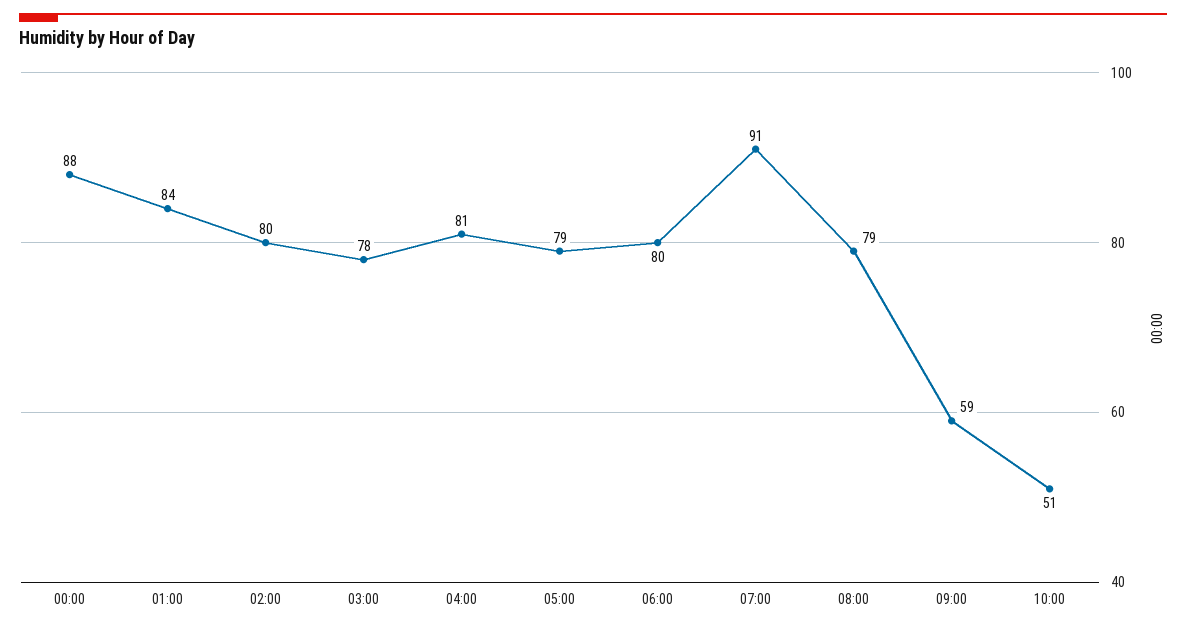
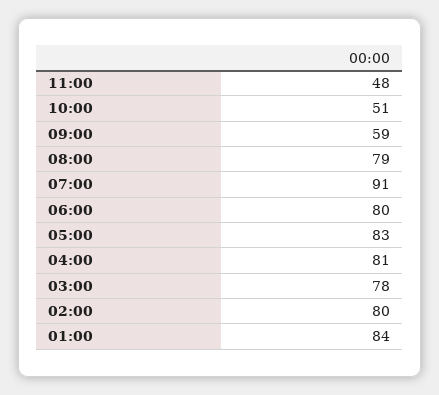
00:00: 88 -> none
05:00: 79 -> 83
11:00: none -> 48

